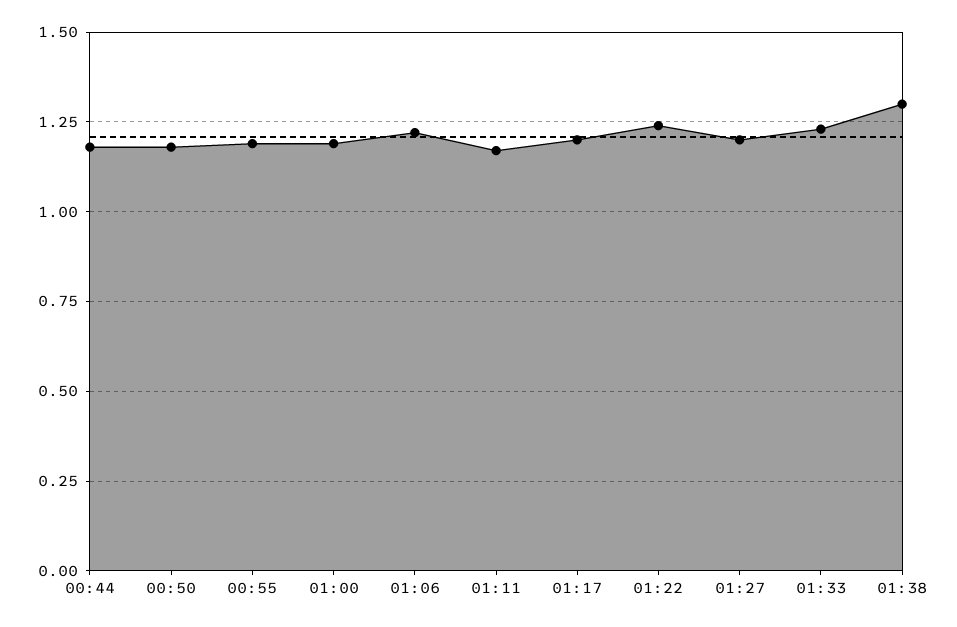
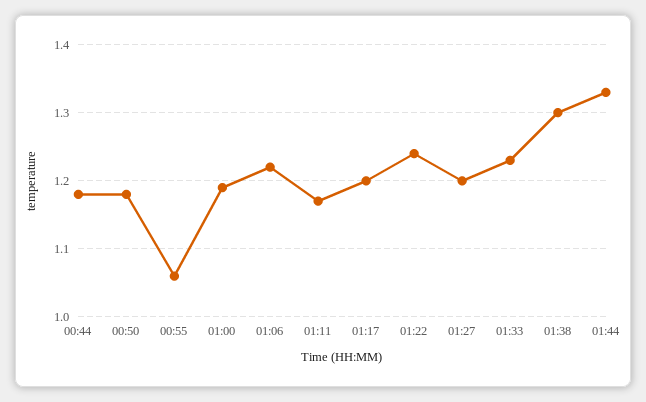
00:55: 1.2 -> 1.06
01:44: none -> 1.33

